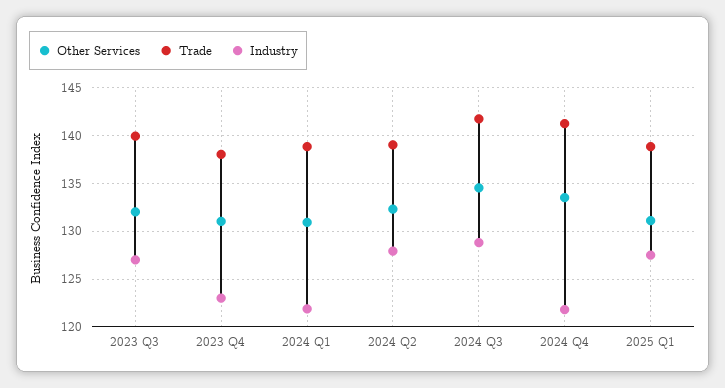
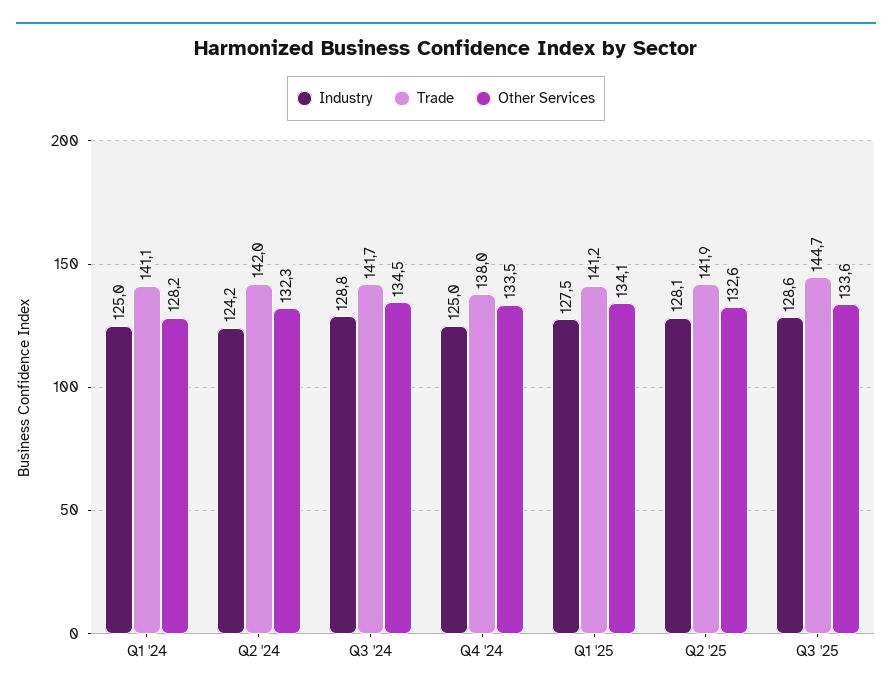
Other Services, 2023 Q3: 132 -> none
Trade, 2023 Q3: 140 -> none
Industry, 2023 Q3: 127 -> none
Other Services, 2023 Q4: 131 -> none
Trade, 2023 Q4: 138 -> none
Industry, 2023 Q4: 123 -> none
Other Services, 2024 Q1: 131 -> 128.2
Trade, 2024 Q1: 139 -> 141.1
Industry, 2024 Q1: 122 -> 125
Trade, 2024 Q2: 139 -> 142
Industry, 2024 Q2: 128 -> 124.2
Trade, 2024 Q4: 141 -> 138
Industry, 2024 Q4: 122 -> 125
Other Services, 2025 Q1: 131 -> 134.1
Trade, 2025 Q1: 139 -> 141.2
Industry, Q2 '25: none -> 128.1
Trade, Q2 '25: none -> 141.9
Other Services, Q2 '25: none -> 132.6
Industry, Q3 '25: none -> 128.6
Trade, Q3 '25: none -> 144.7
Other Services, Q3 '25: none -> 133.6

